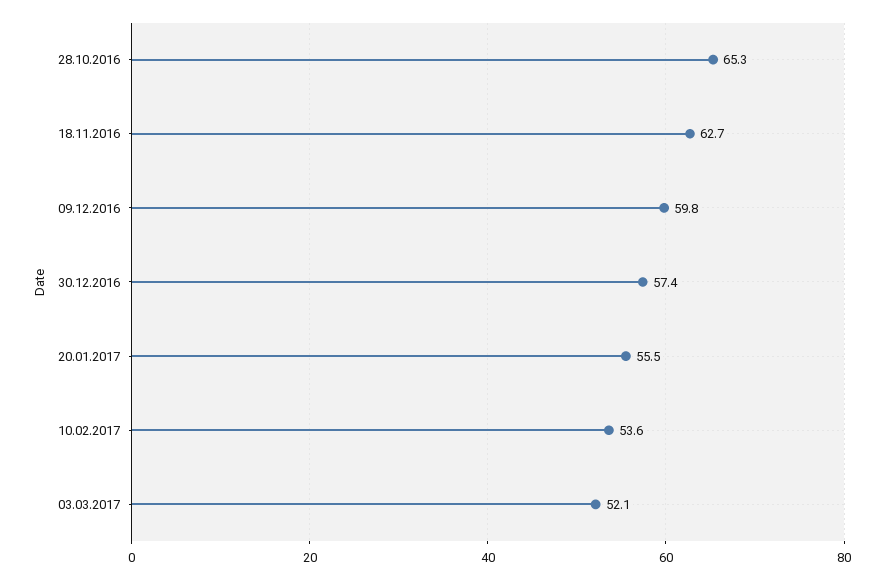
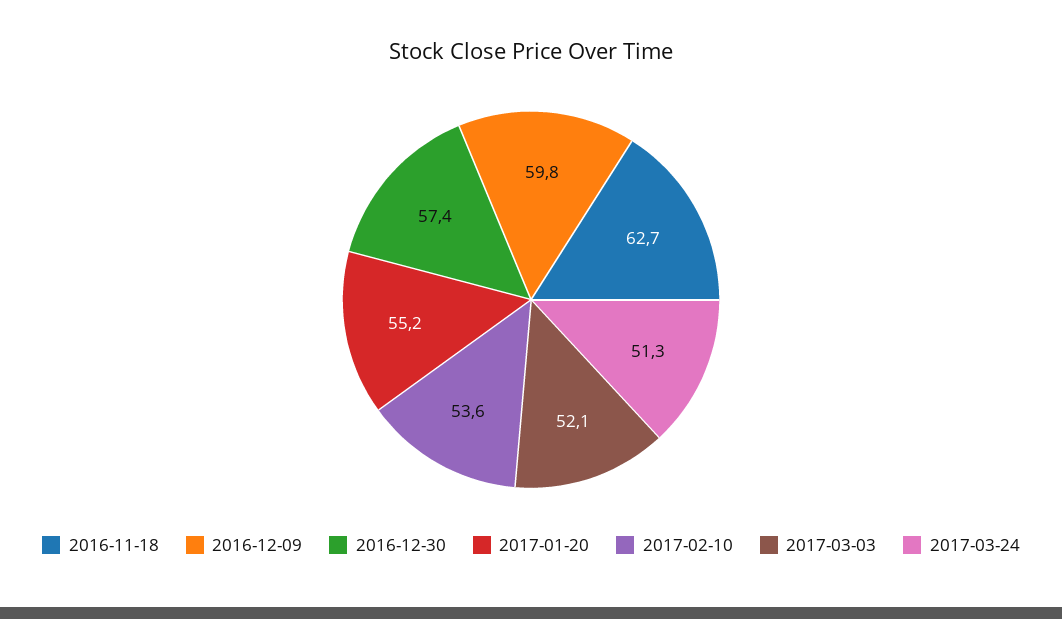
28.10.2016: 65.3 -> none
20.01.2017: 55.5 -> 55.2
2017-03-24: none -> 51.3

